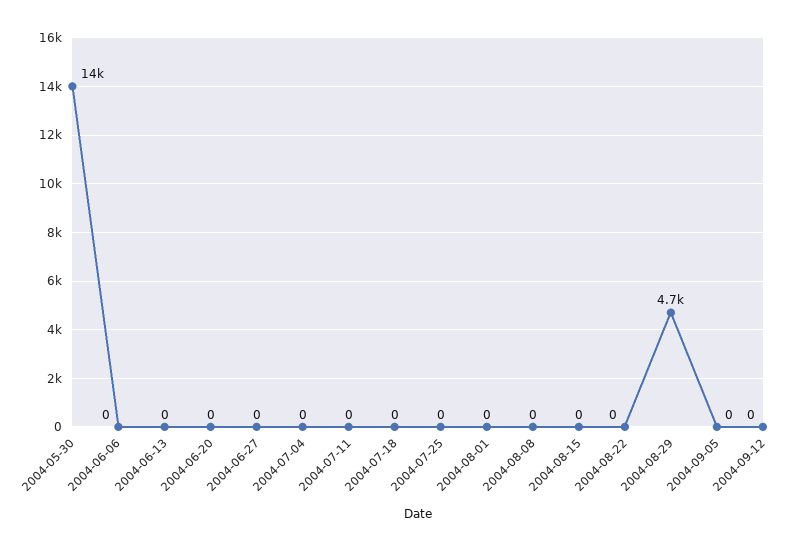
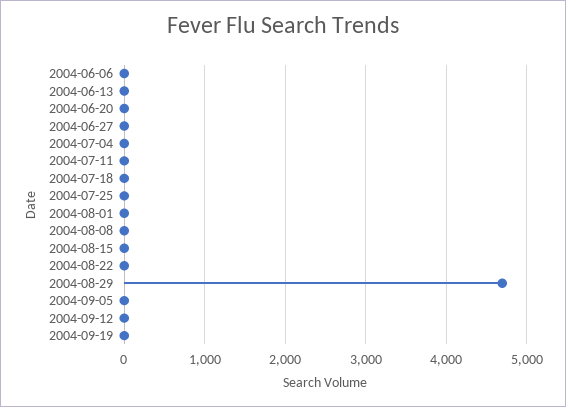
2004-05-30: 14000 -> none
2004-09-19: none -> 0

